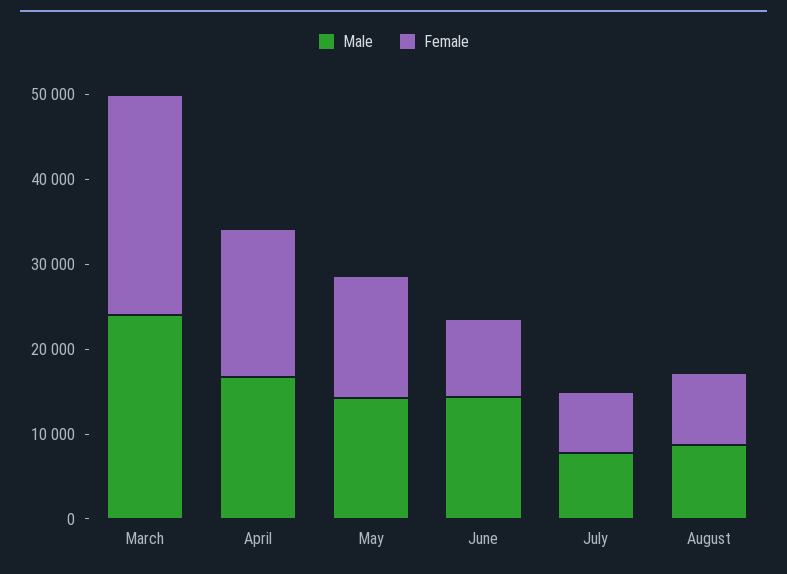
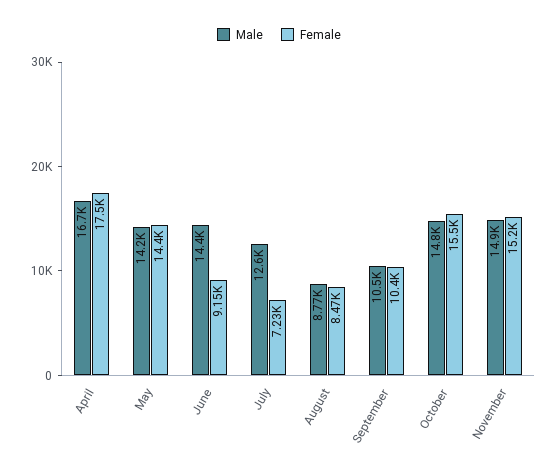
Male, March: 24000 -> none
Female, March: 26000 -> none
Male, July: 8000 -> 12600
Male, September: none -> 10500
Female, September: none -> 10400
Male, October: none -> 14800
Female, October: none -> 15500
Male, November: none -> 14900
Female, November: none -> 15200

